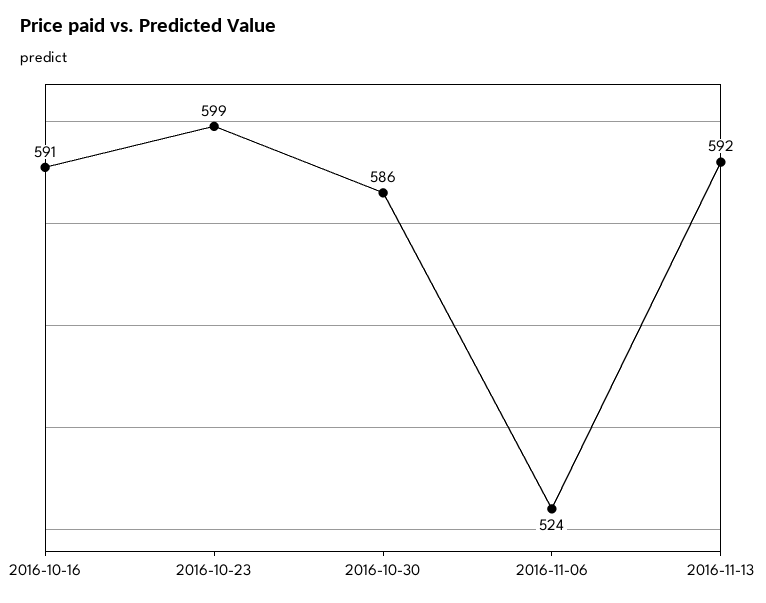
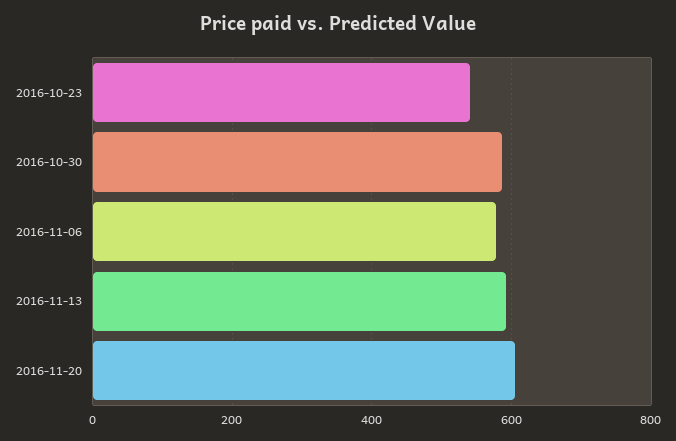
2016-10-16: 591 -> none
2016-10-23: 599 -> 540
2016-11-06: 524 -> 580
2016-11-20: none -> 600

